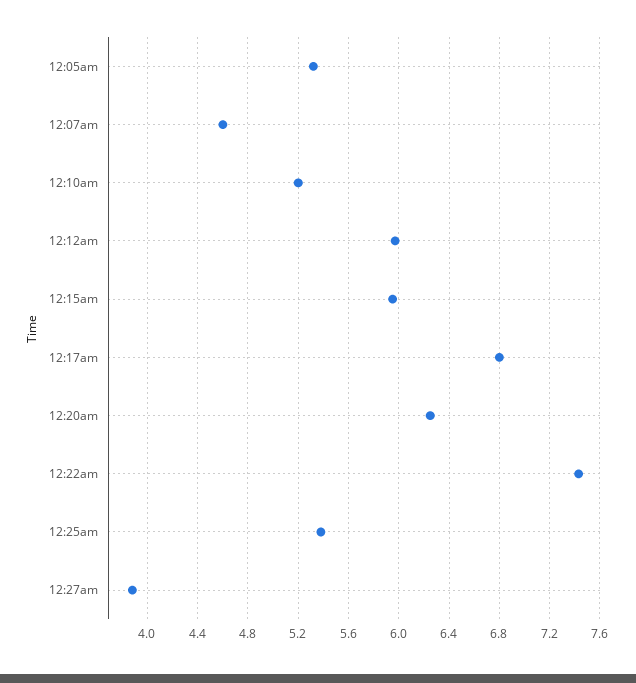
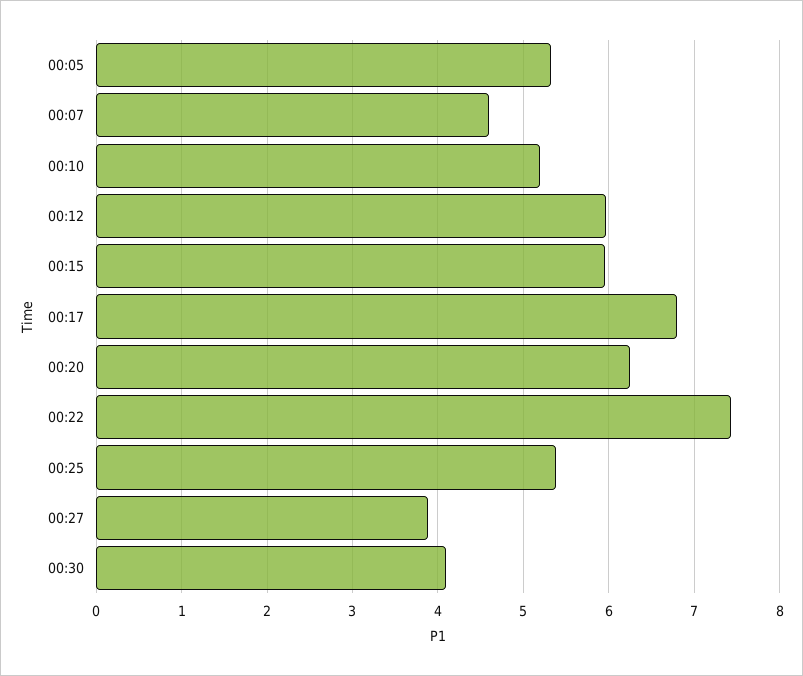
00:30: none -> 4.1

